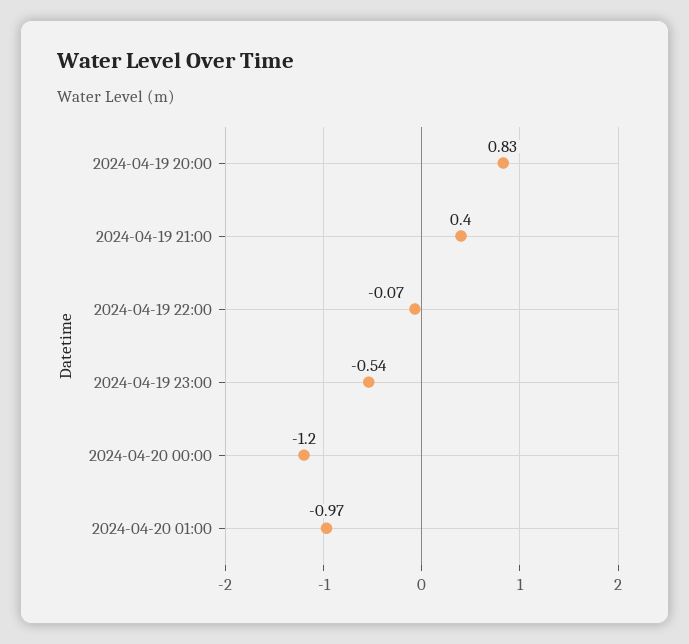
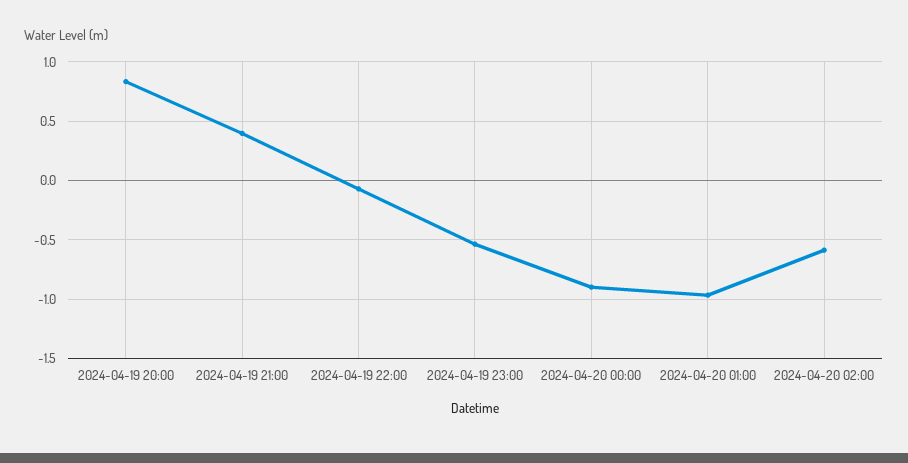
2024-04-20 00:00: -1.2 -> -0.9
2024-04-20 02:00: none -> -0.6

